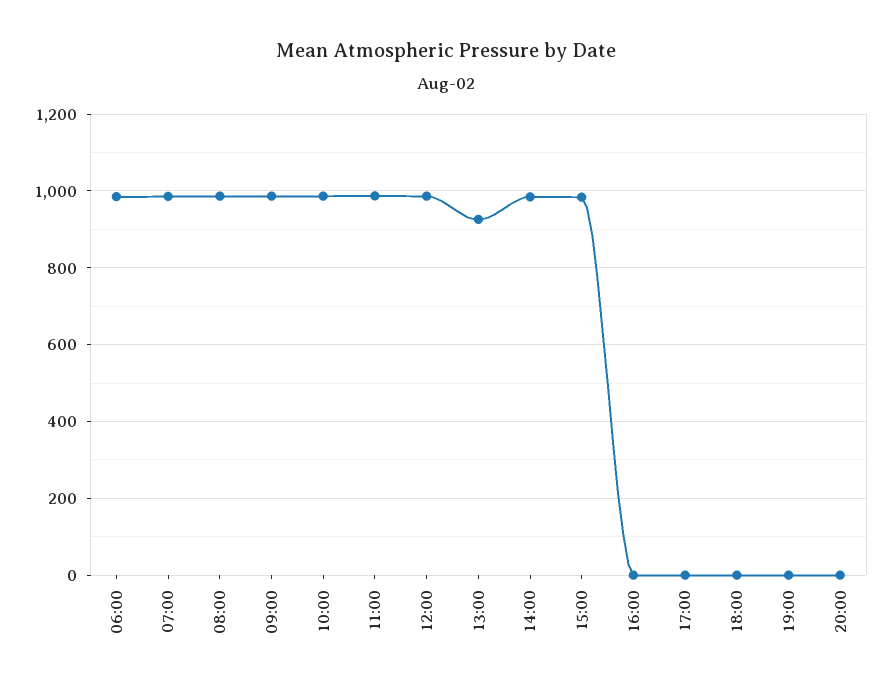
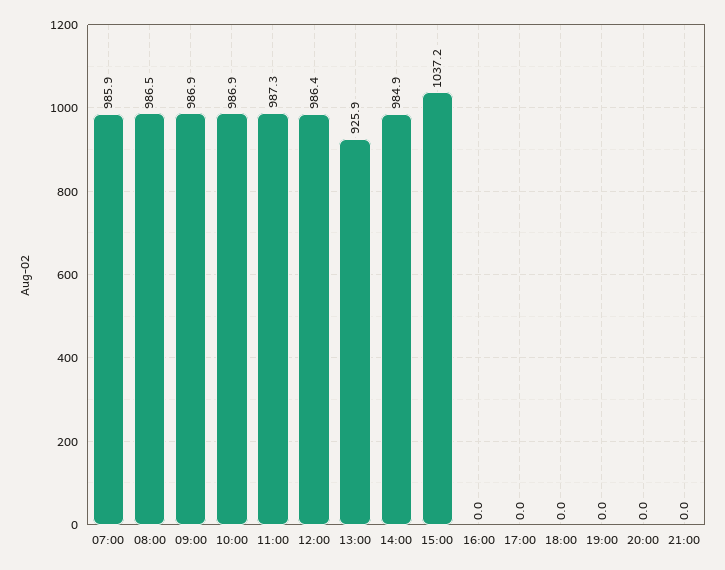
06:00: 980 -> none
15:00: 980 -> 1037.2
21:00: none -> 0

